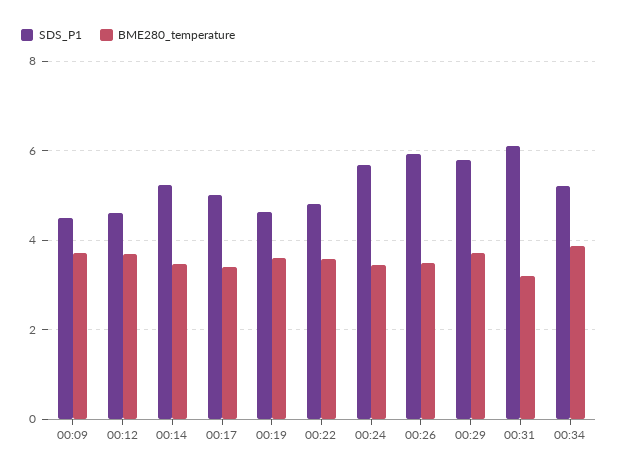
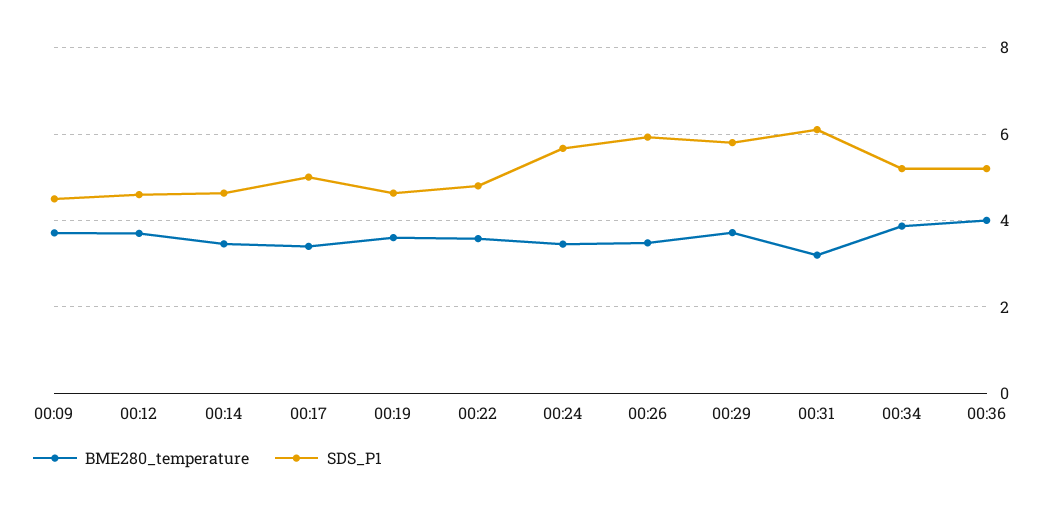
SDS_P1, 00:14: 5.2 -> 4.6
BME280_temperature, 00:36: none -> 4
SDS_P1, 00:36: none -> 5.2

